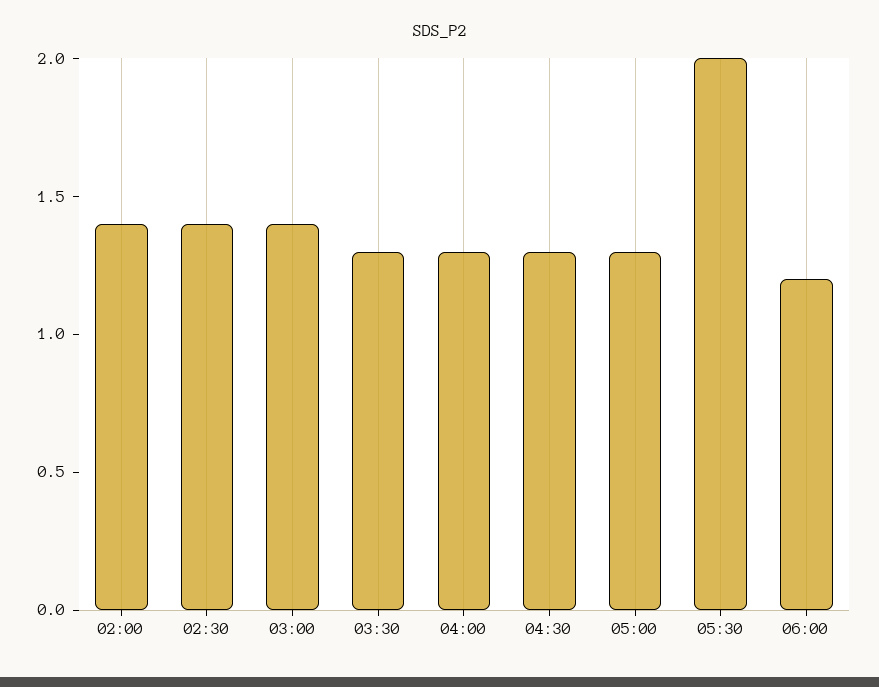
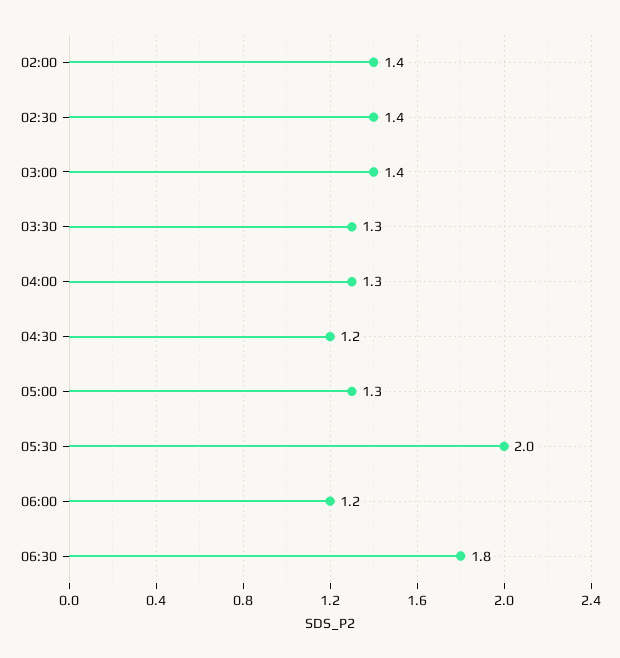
04:30: 1.3 -> 1.2
06:30: none -> 1.8

